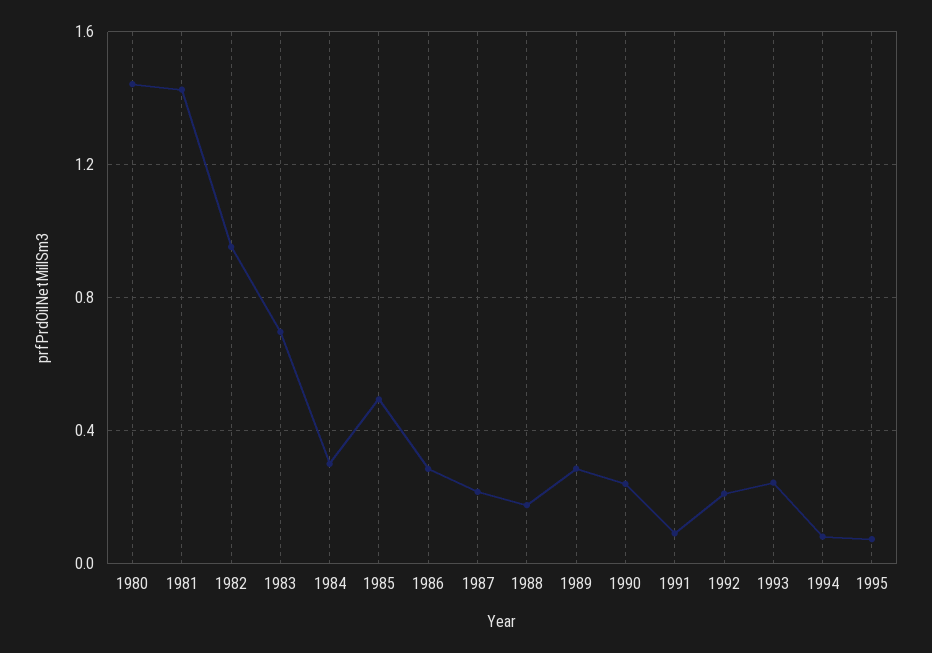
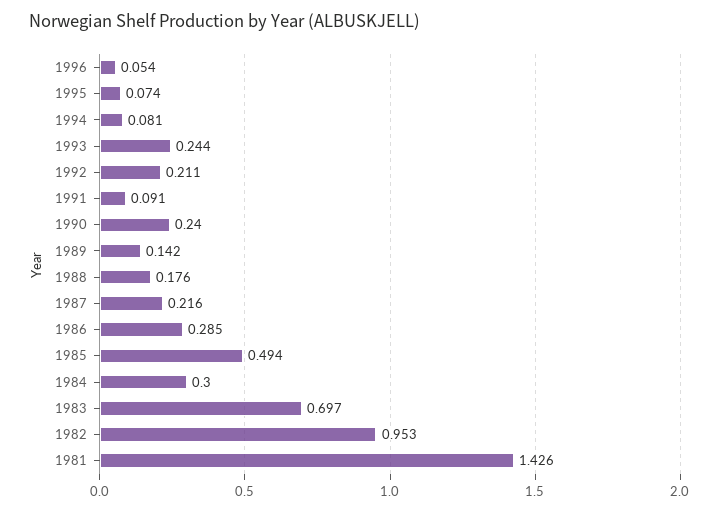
1980: 1.45 -> none
1989: 0.3 -> 0.142
1996: none -> 0.054

